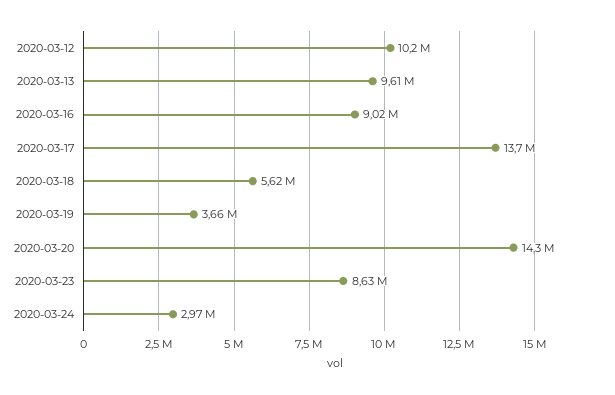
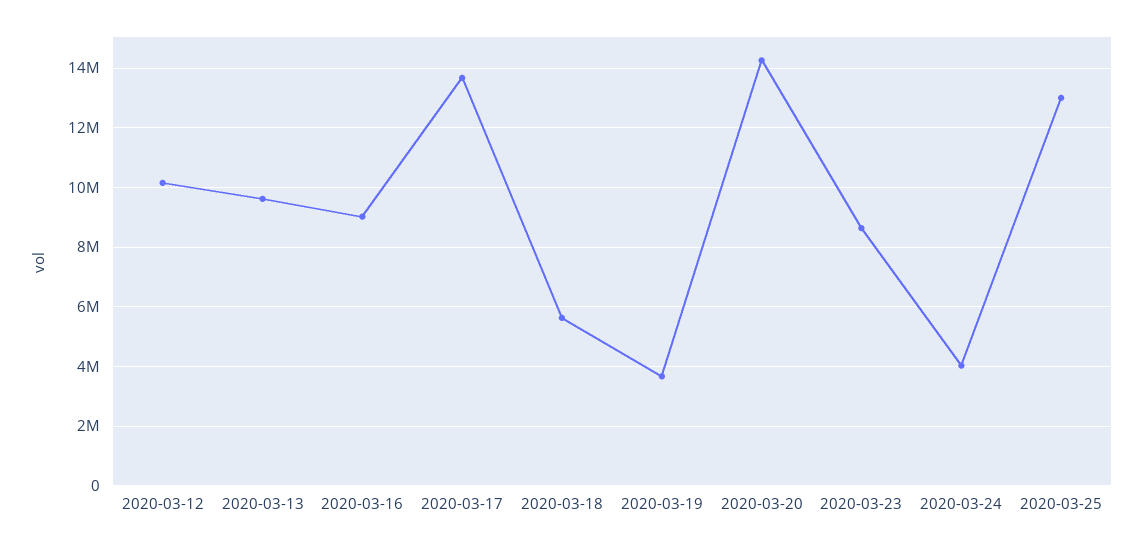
2020-03-24: 2970000 -> 4000000
2020-03-25: none -> 13000000

